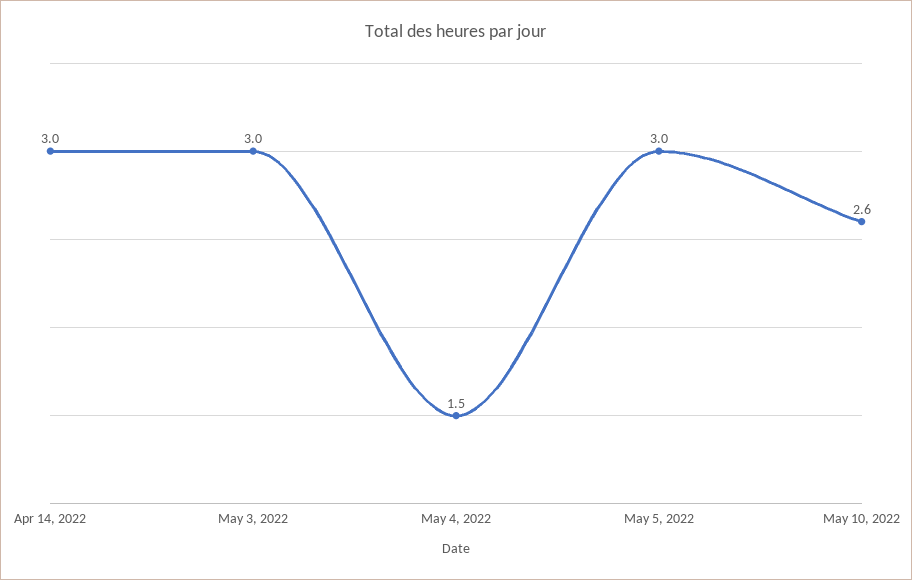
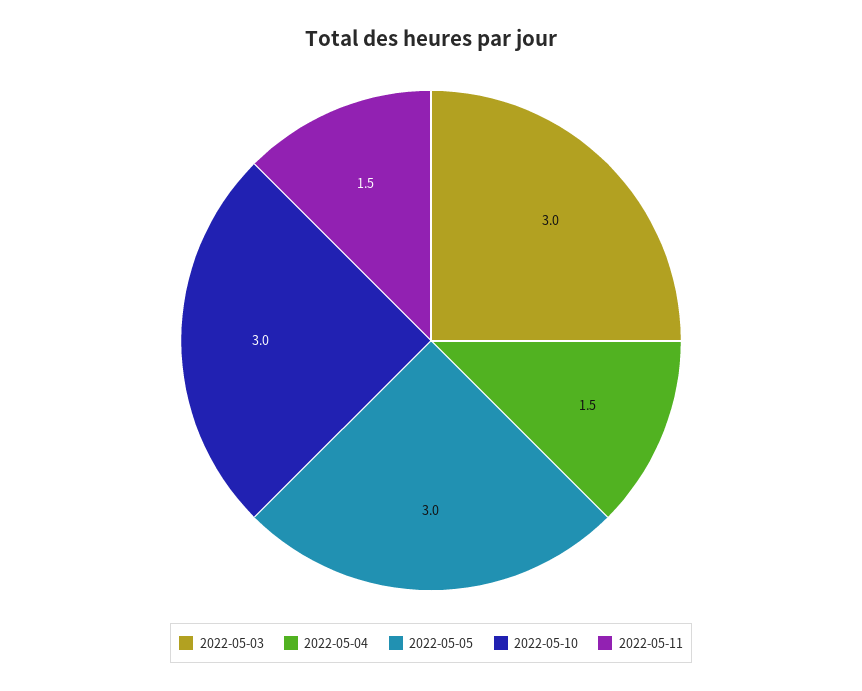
Apr 14, 2022: 3 -> none
May 10, 2022: 2.6 -> 3
2022-05-11: none -> 1.5

